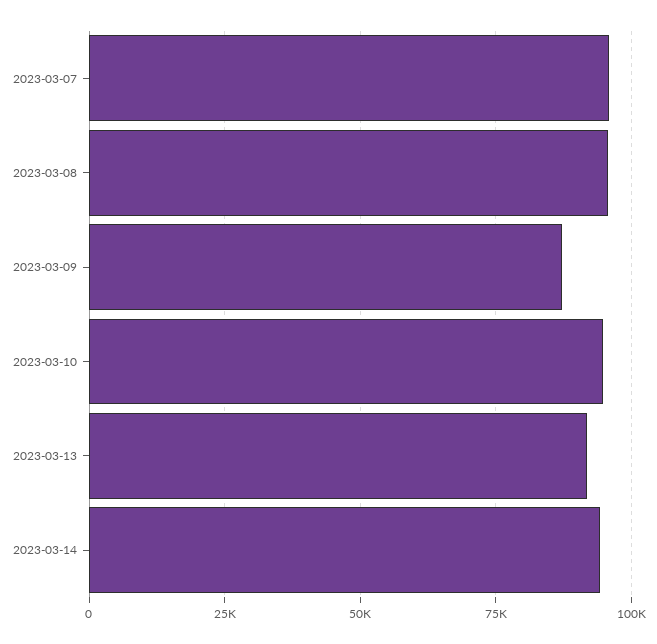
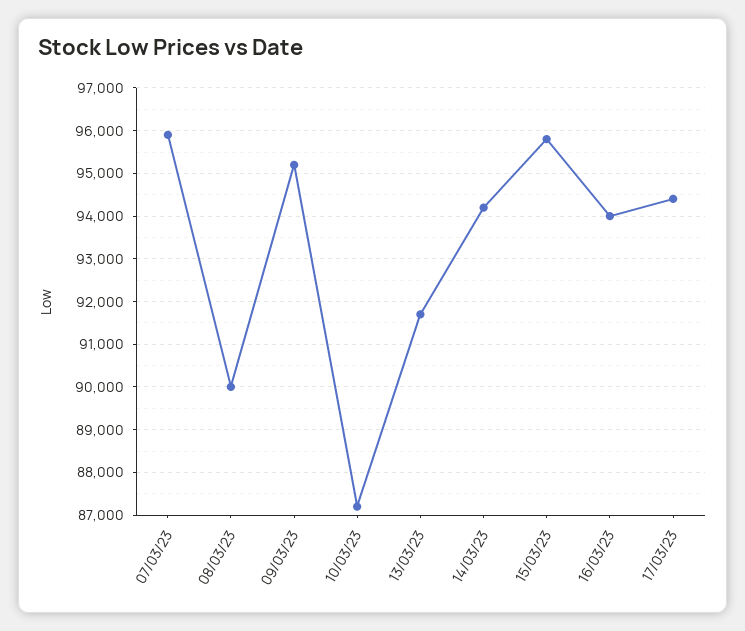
2023-03-08: 95000 -> 90000
2023-03-09: 87500 -> 95200
2023-03-10: 95000 -> 87200
15/03/23: none -> 95800
16/03/23: none -> 94000
17/03/23: none -> 94400

